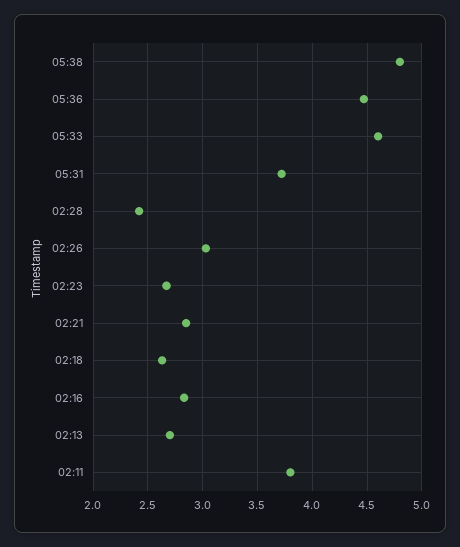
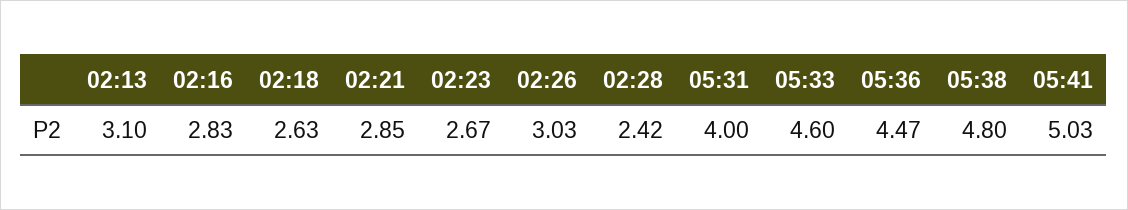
05:31: 3.7 -> 4
02:13: 2.7 -> 3.1
02:11: 3.8 -> none
05:41: none -> 5.03

